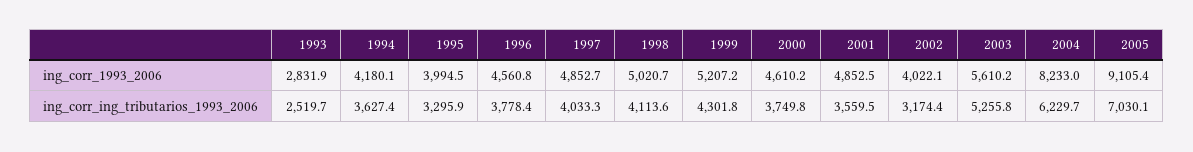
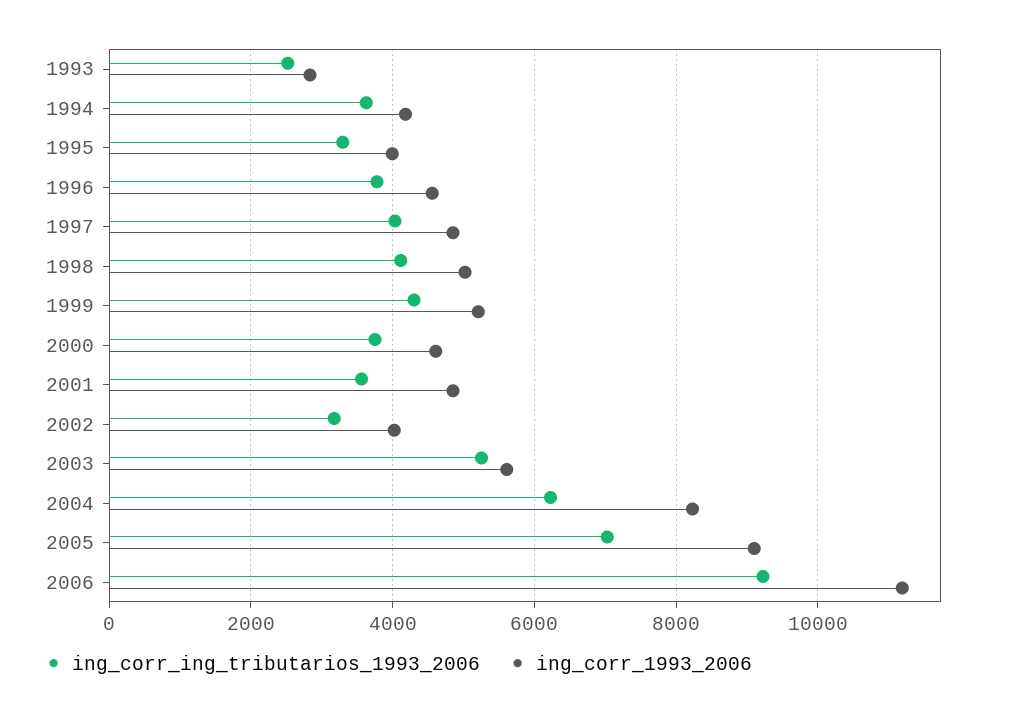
ing_corr_ing_tributarios_1993_2006, 2006: none -> 9200
ing_corr_1993_2006, 2006: none -> 11200

